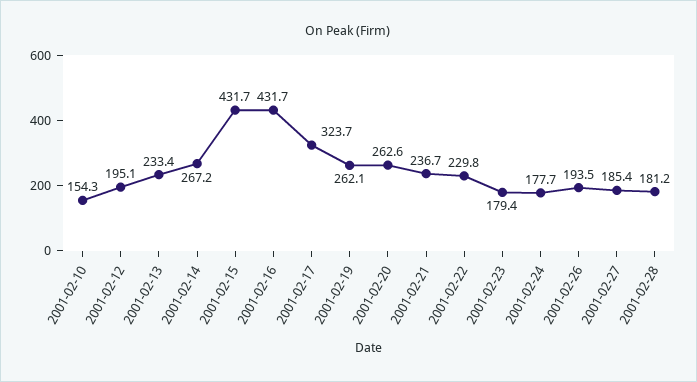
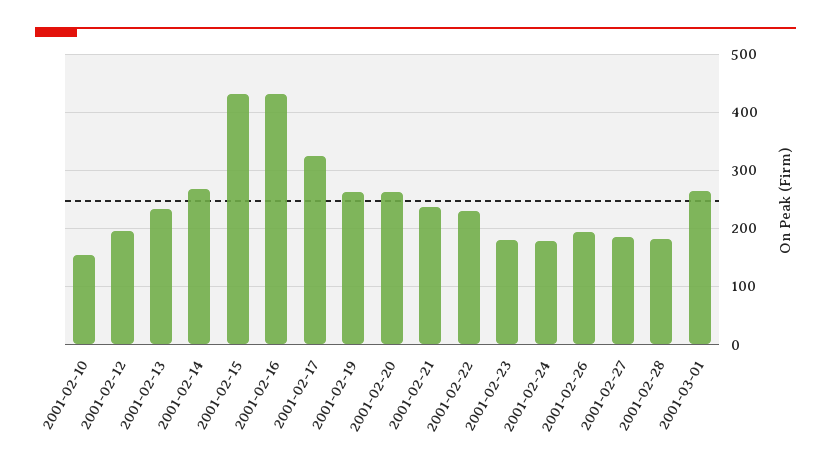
2001-03-01: none -> 260

